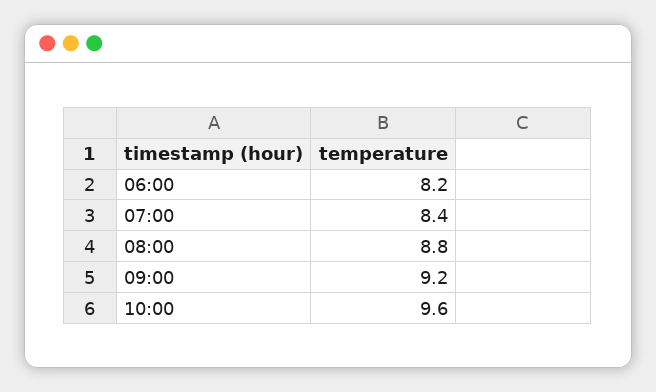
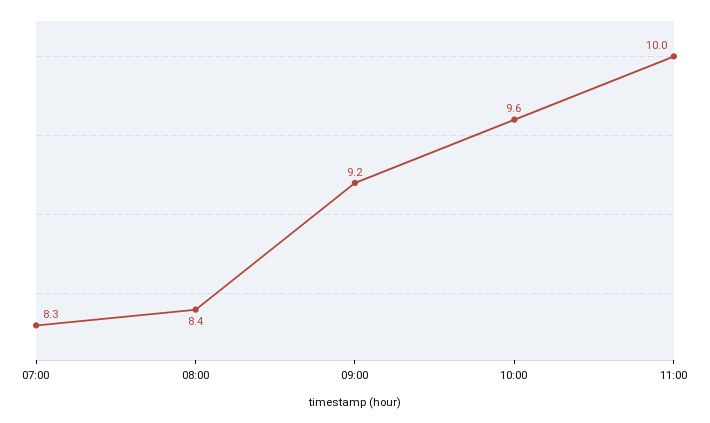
06:00: 8.2 -> none
07:00: 8.4 -> 8.3
08:00: 8.8 -> 8.4
11:00: none -> 10

